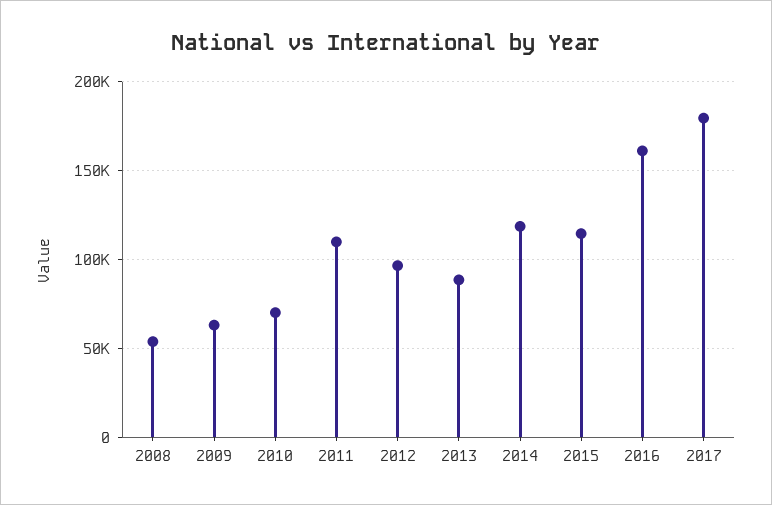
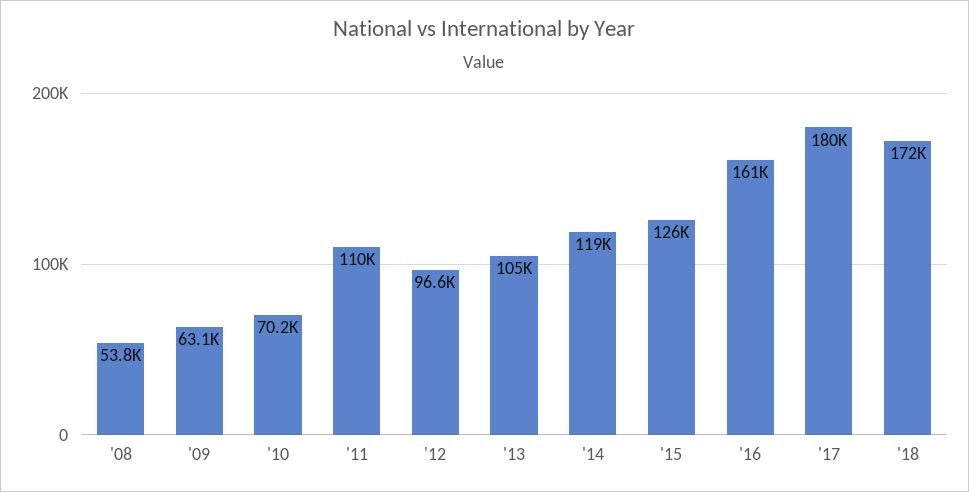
2013: 90000 -> 105000
2015: 115000 -> 126000
'18: none -> 172000

